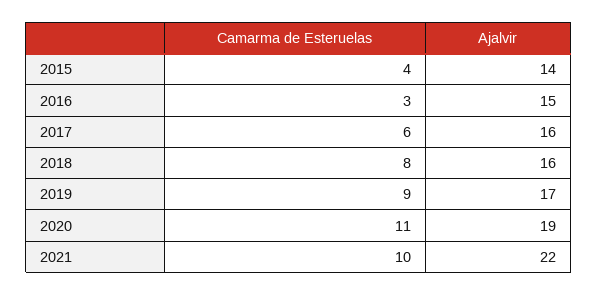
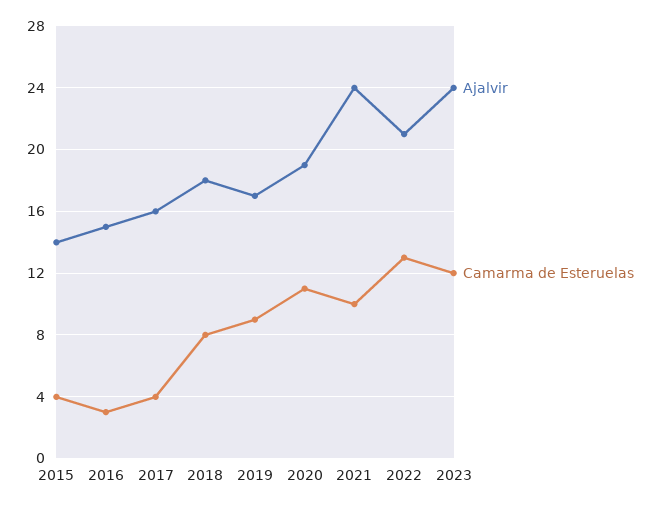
Camarma de Esteruelas, 2017: 6 -> 4
Ajalvir, 2018: 16 -> 18
Ajalvir, 2021: 22 -> 24
Ajalvir, 2022: none -> 21
Camarma de Esteruelas, 2022: none -> 13
Ajalvir, 2023: none -> 24
Camarma de Esteruelas, 2023: none -> 12

